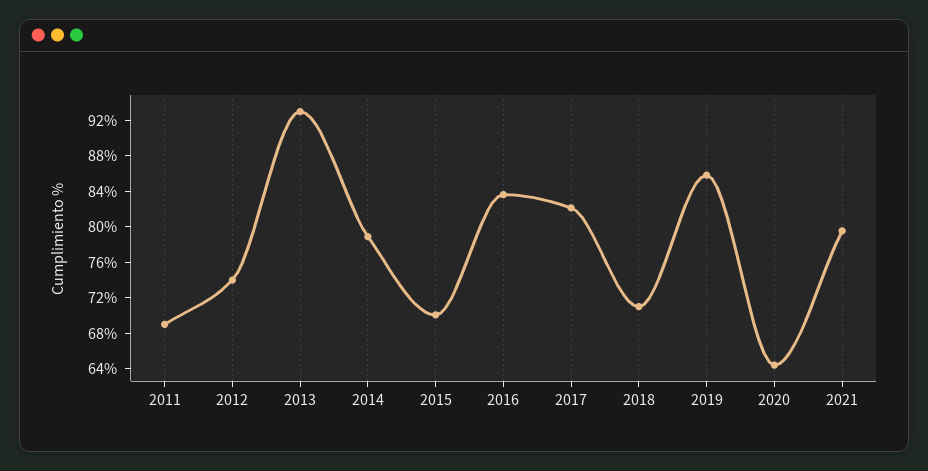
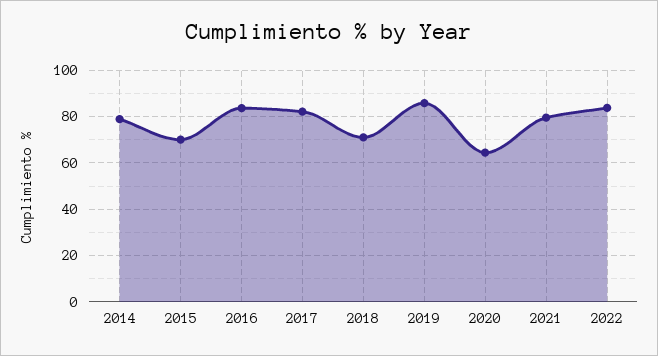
2011: 69 -> none
2012: 74 -> none
2013: 93 -> none
2022: none -> 85

